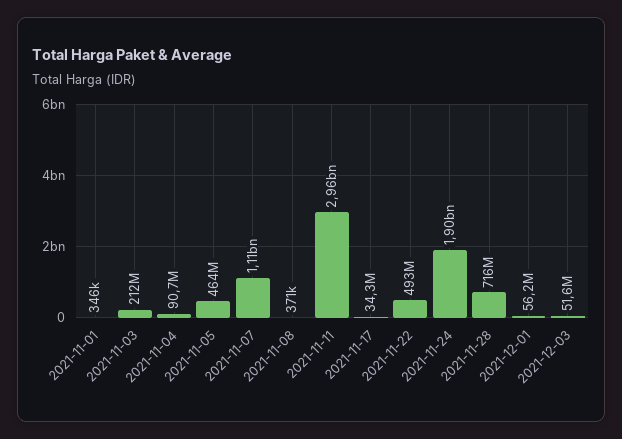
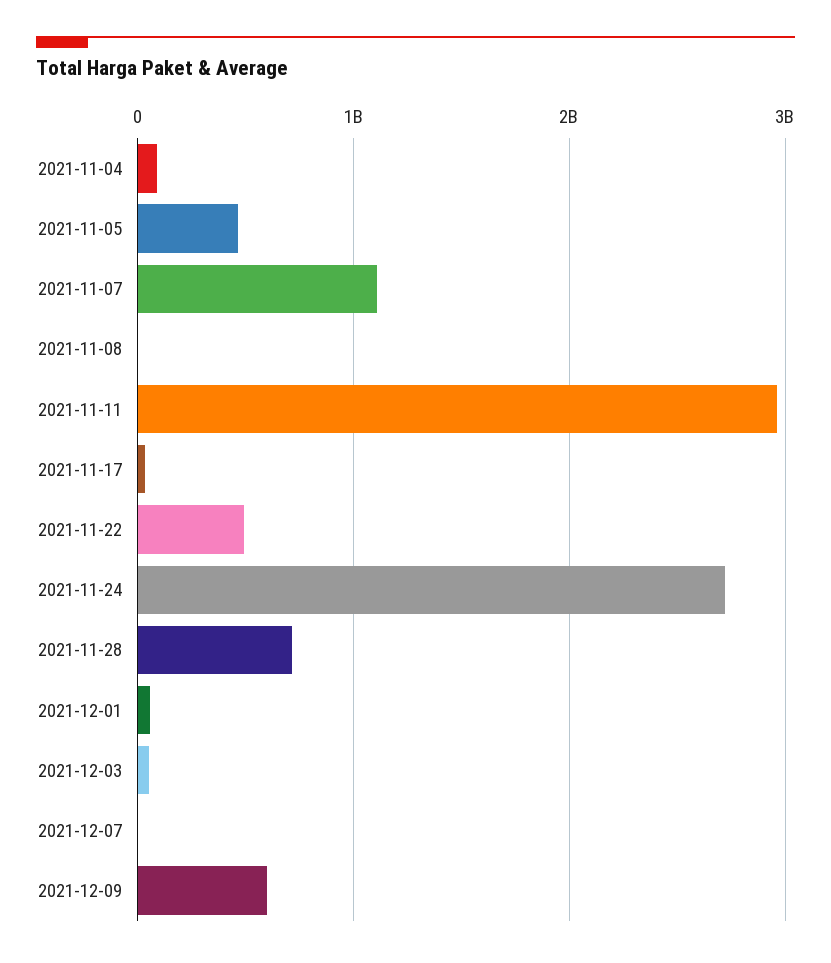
2021-11-01: 346000 -> none
2021-11-03: 212000000 -> none
2021-11-24: 1900000000 -> 2700000000
2021-12-07: none -> 0
2021-12-09: none -> 600000000

